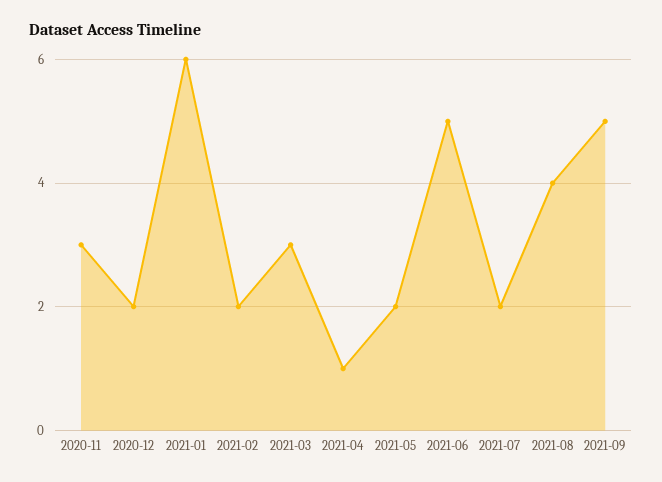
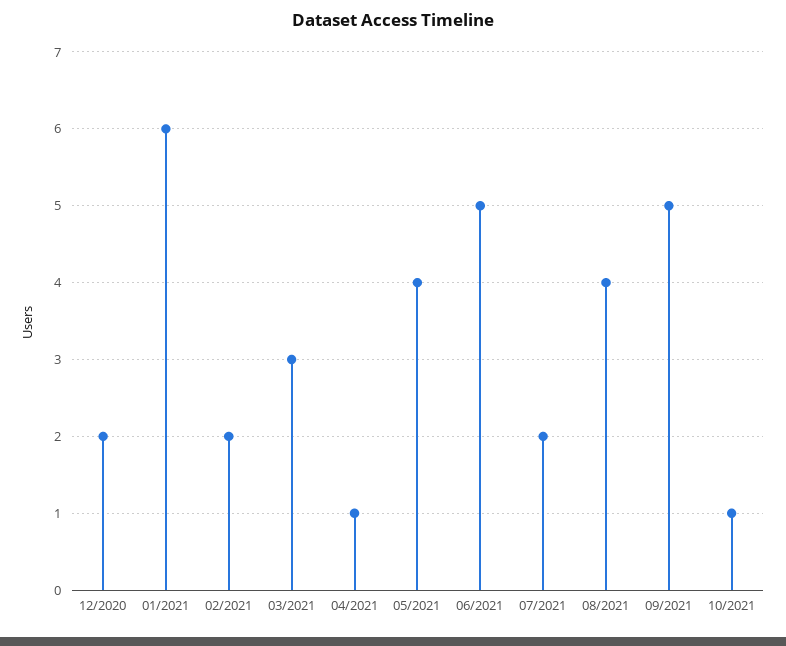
2020-11: 3 -> none
2021-05: 2 -> 4
10/2021: none -> 1

